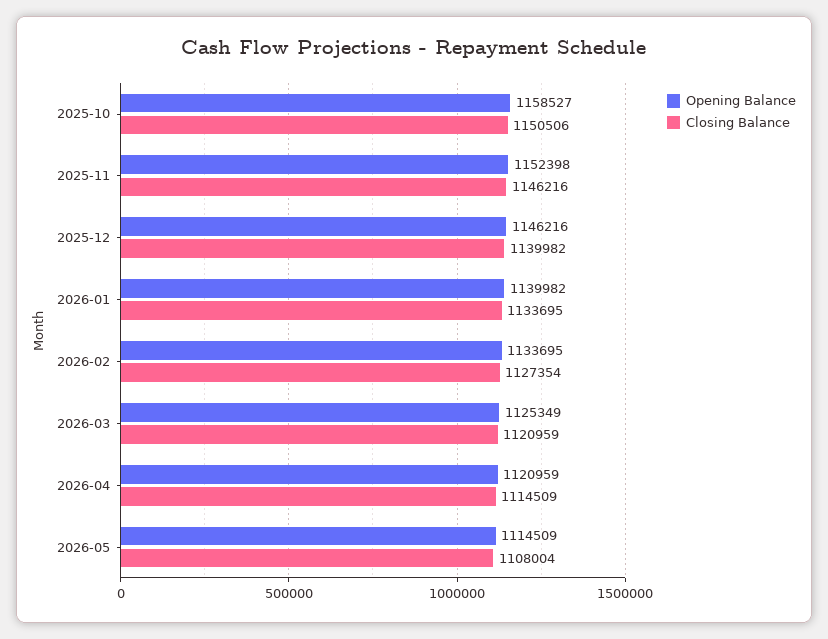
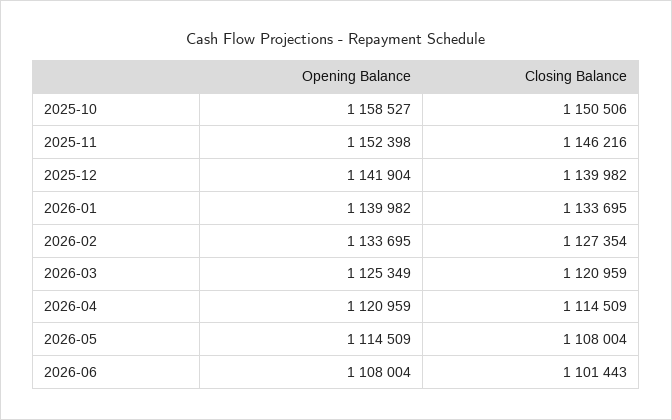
Opening Balance, 2025-12: 1146216 -> 1141904
Opening Balance, 2026-06: none -> 1108004
Closing Balance, 2026-06: none -> 1101443

